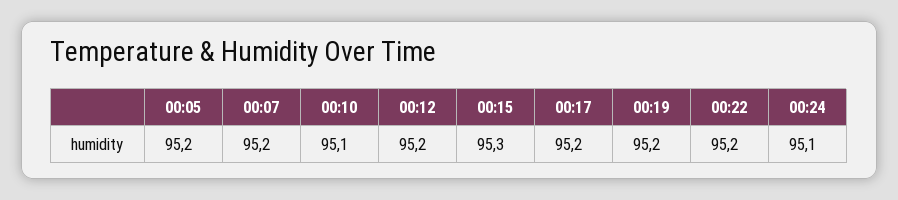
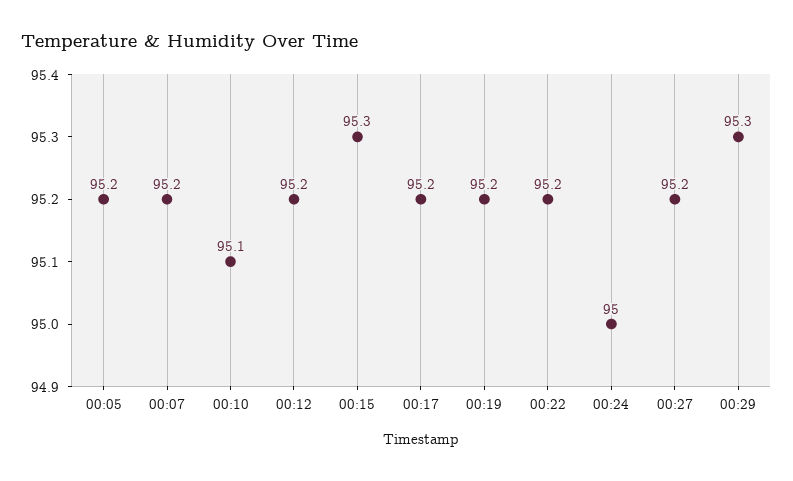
00:24: 95.1 -> 95
00:27: none -> 95.2
00:29: none -> 95.3

